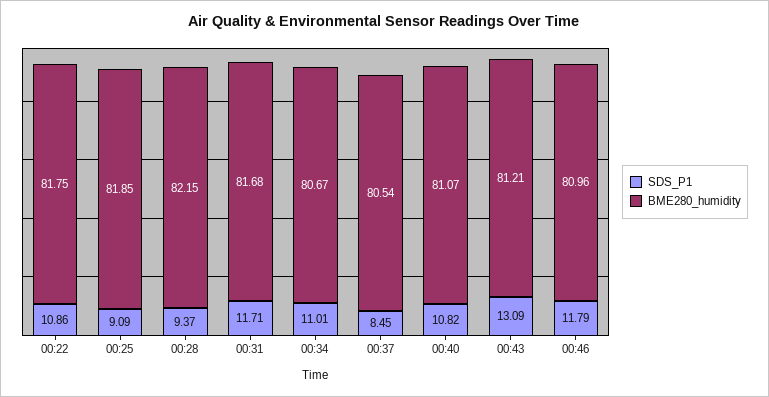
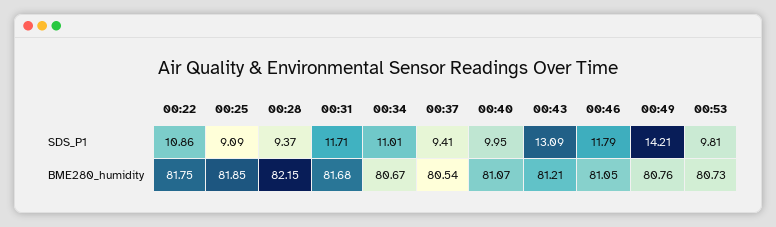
SDS_P1, 00:37: 8.45 -> 9.41
SDS_P1, 00:40: 10.82 -> 9.95
BME280_humidity, 00:46: 80.96 -> 81.05
SDS_P1, 00:49: none -> 14.21
SDS_P1, 00:53: none -> 9.81
BME280_humidity, 00:49: none -> 80.76
BME280_humidity, 00:53: none -> 80.73

